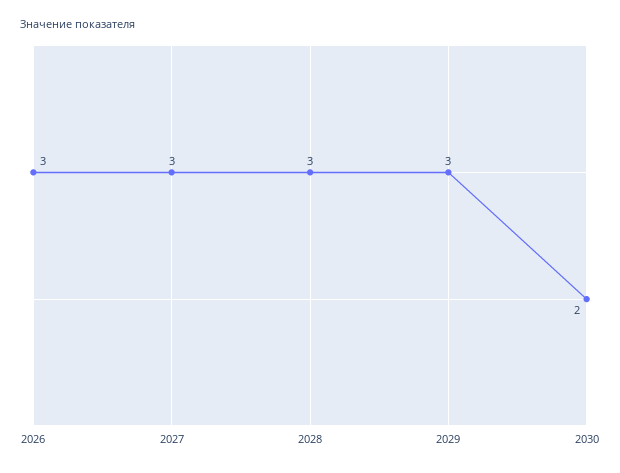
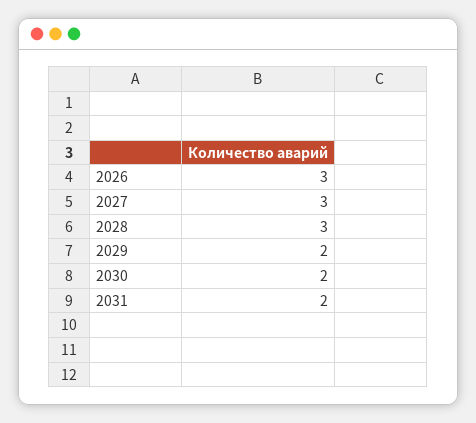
2029: 3 -> 2
2031: none -> 2

